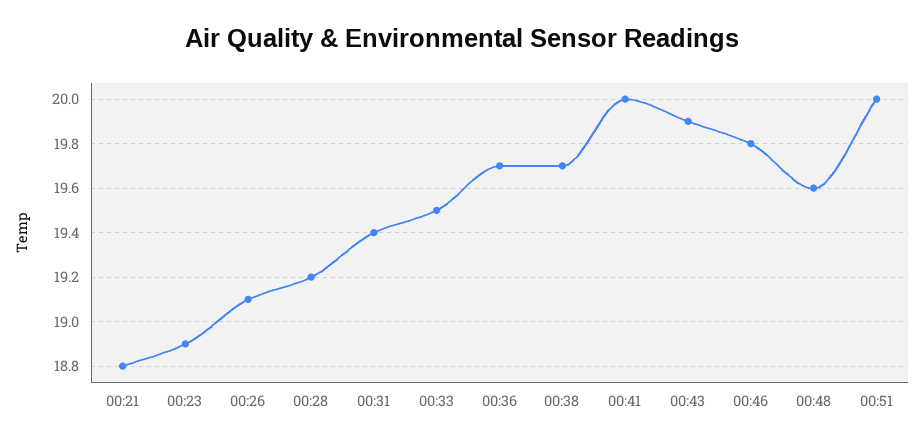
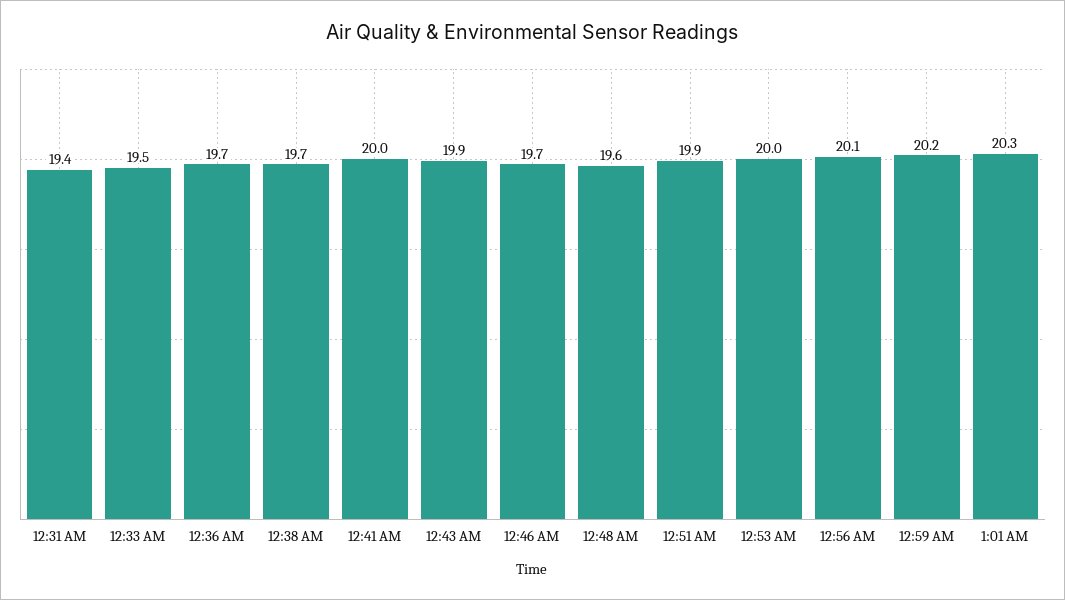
00:21: 18.8 -> none
00:23: 18.9 -> none
00:26: 19.1 -> none
00:28: 19.2 -> none
00:46: 19.8 -> 19.7
00:51: 20 -> 19.9
12:53 AM: none -> 20
12:56 AM: none -> 20.1
12:59 AM: none -> 20.2
1:01 AM: none -> 20.3

